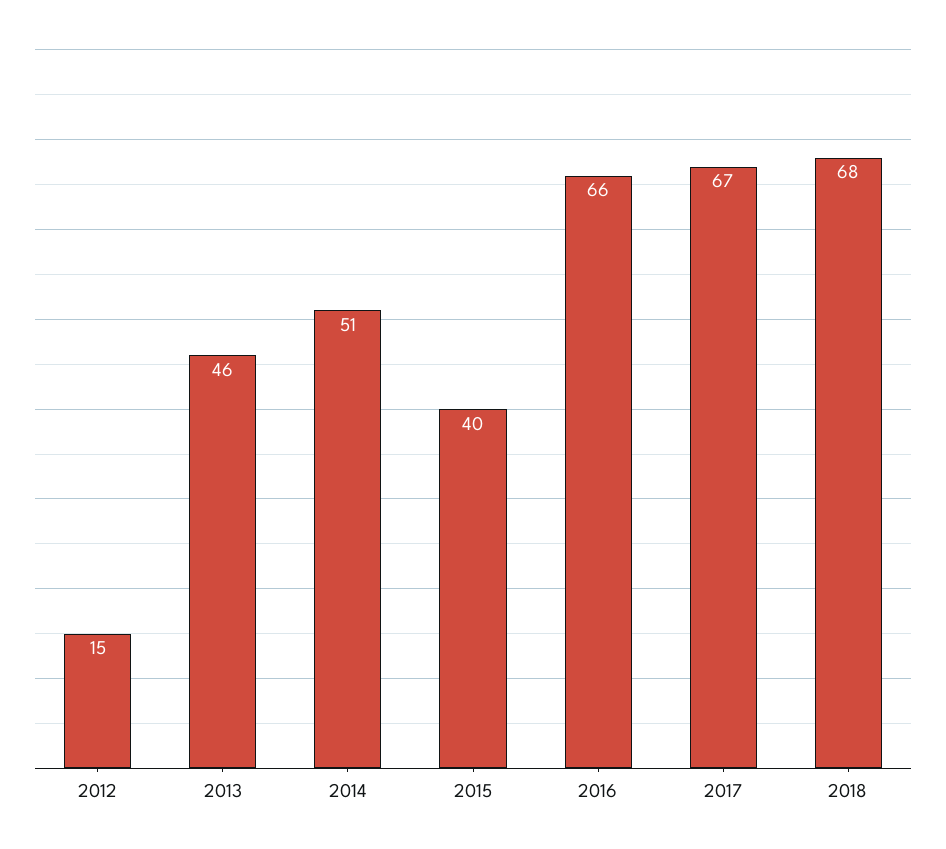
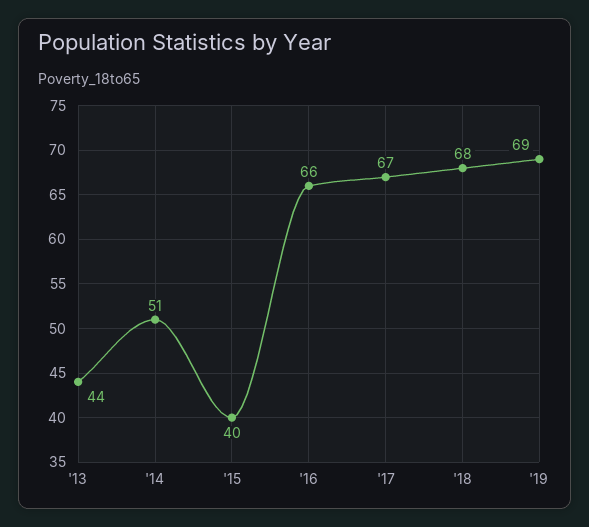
2012: 15 -> none
2013: 46 -> 44
'19: none -> 69

